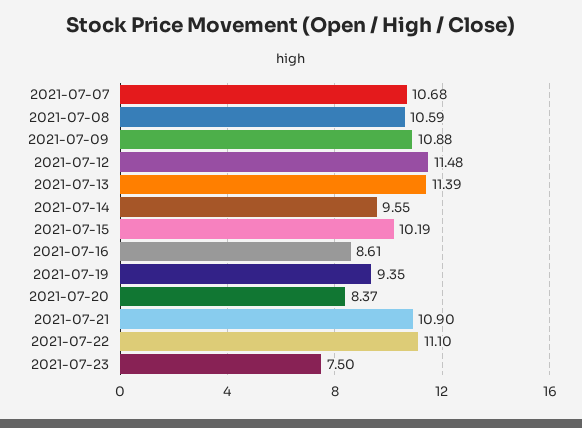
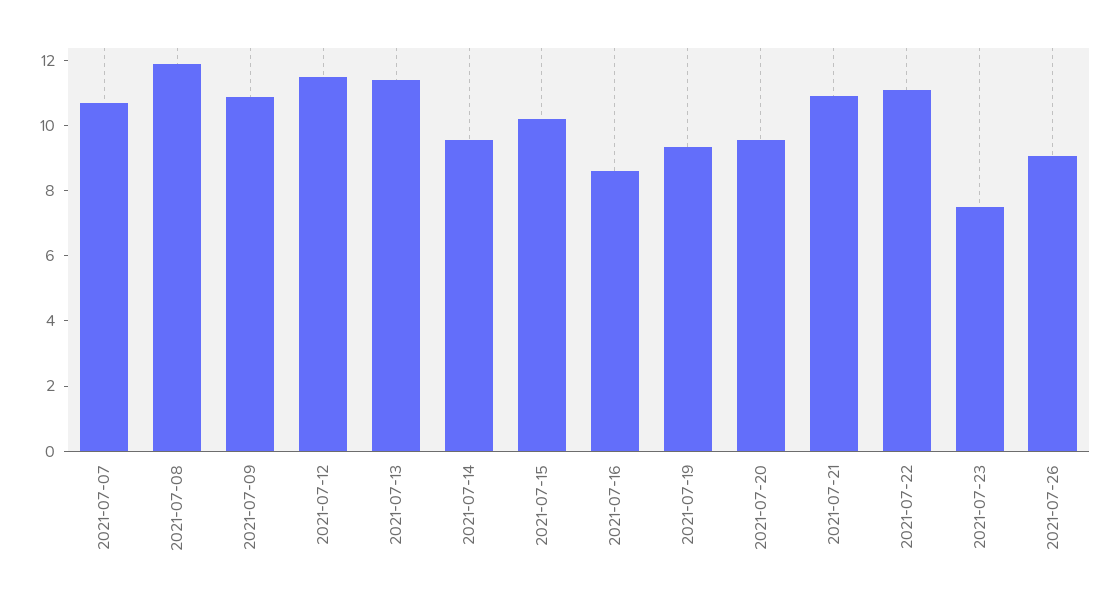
2021-07-08: 10.59 -> 12
2021-07-20: 8.37 -> 9.5
2021-07-26: none -> 9

